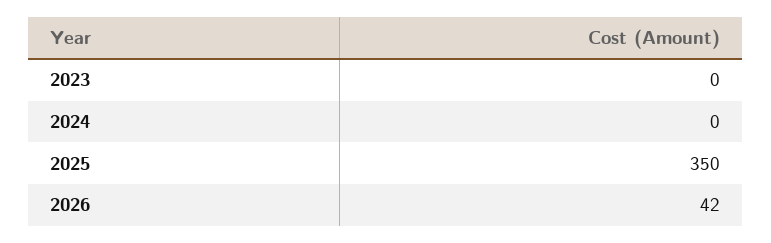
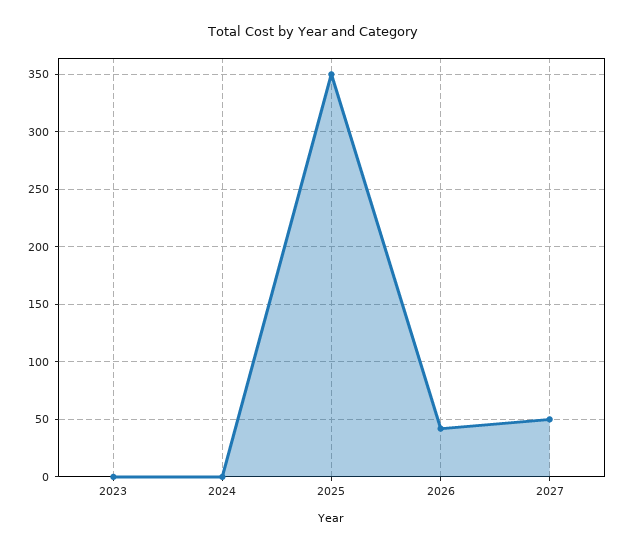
2027: none -> 50

